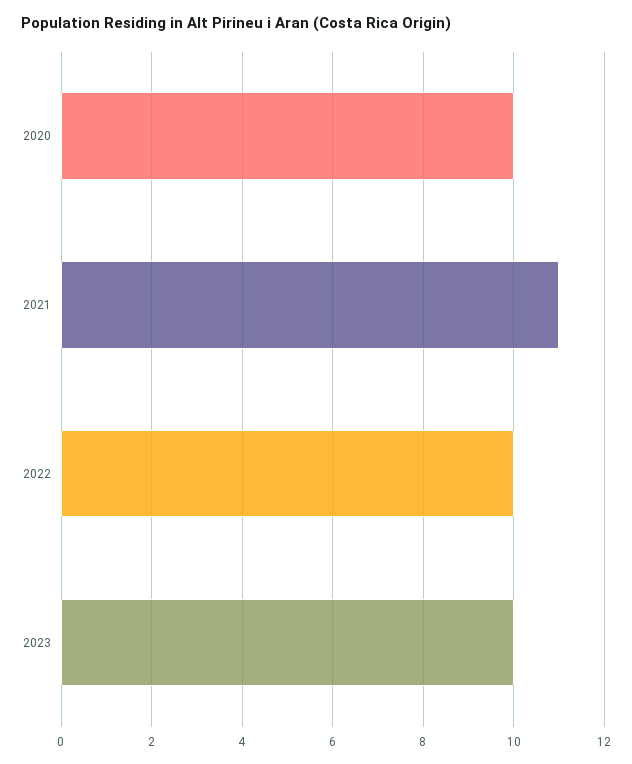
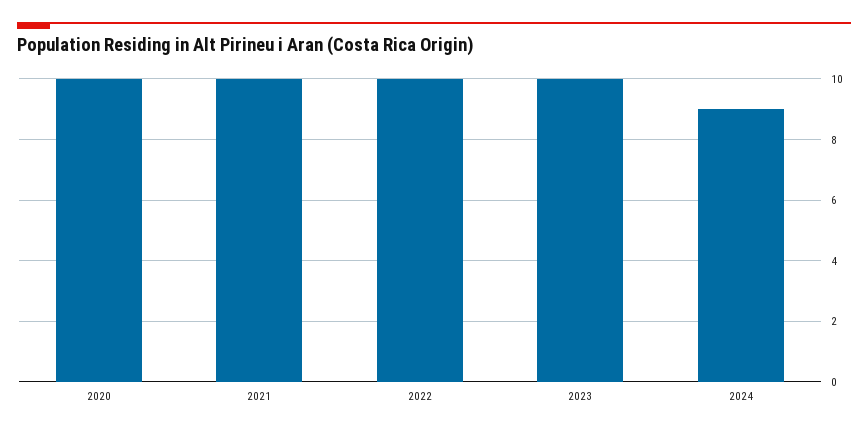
2021: 11 -> 10
2024: none -> 9

